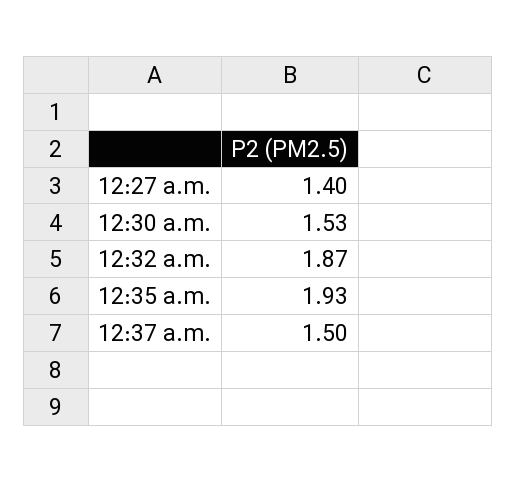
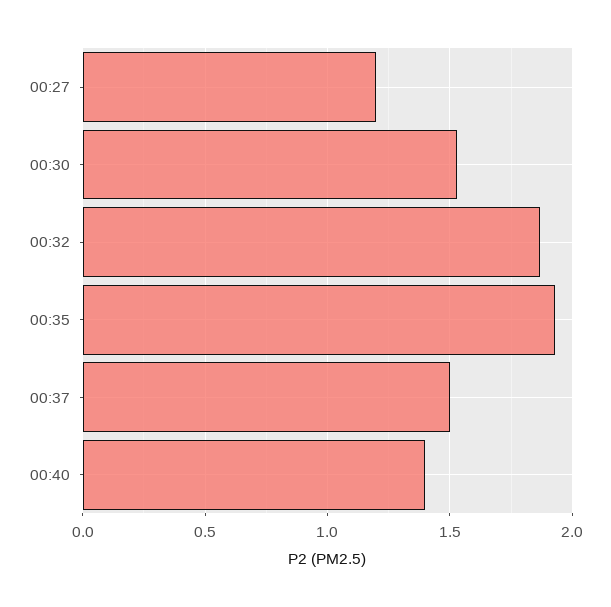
12:27 a.m.: 1.4 -> 1.2
00:40: none -> 1.4

